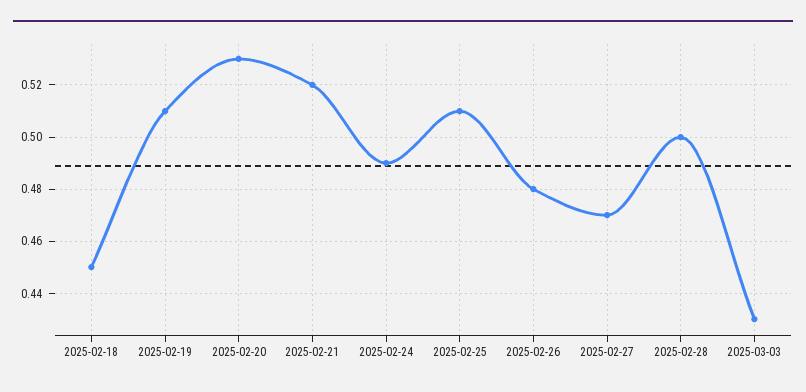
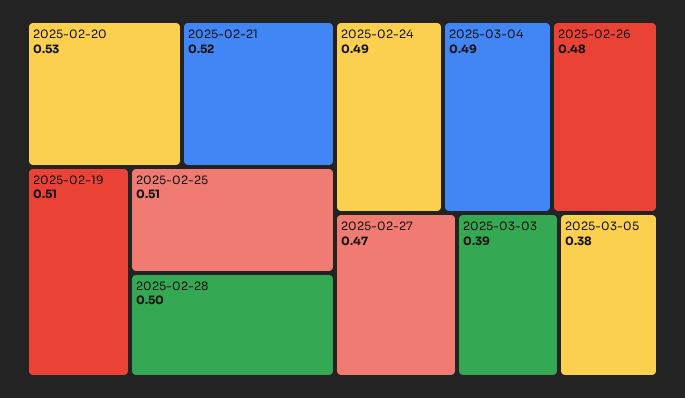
2025-02-18: 0.45 -> none
2025-03-03: 0.43 -> 0.39
2025-03-04: none -> 0.49
2025-03-05: none -> 0.38

